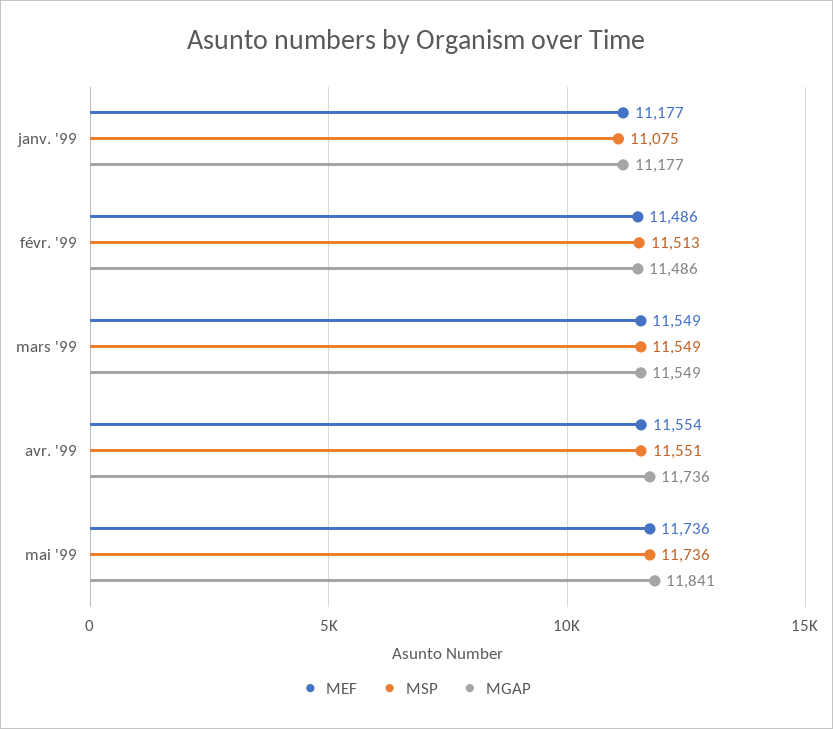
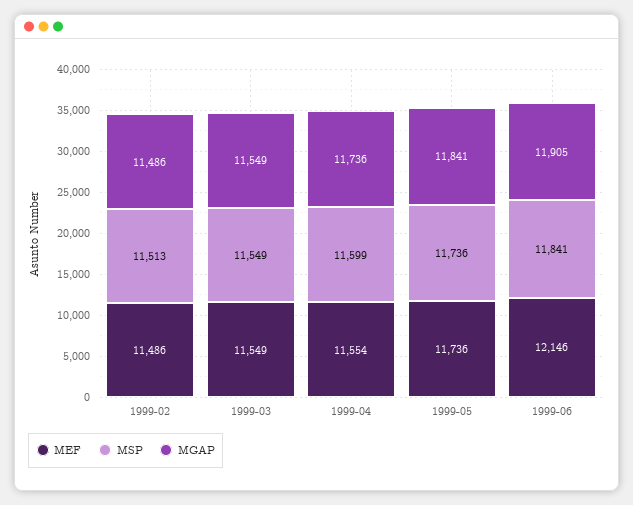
MEF, janv. '99: 11177 -> none
MSP, janv. '99: 11075 -> none
MGAP, janv. '99: 11177 -> none
MSP, avr. '99: 11551 -> 11599
MEF, 1999-06: none -> 12146
MSP, 1999-06: none -> 11841
MGAP, 1999-06: none -> 11905

